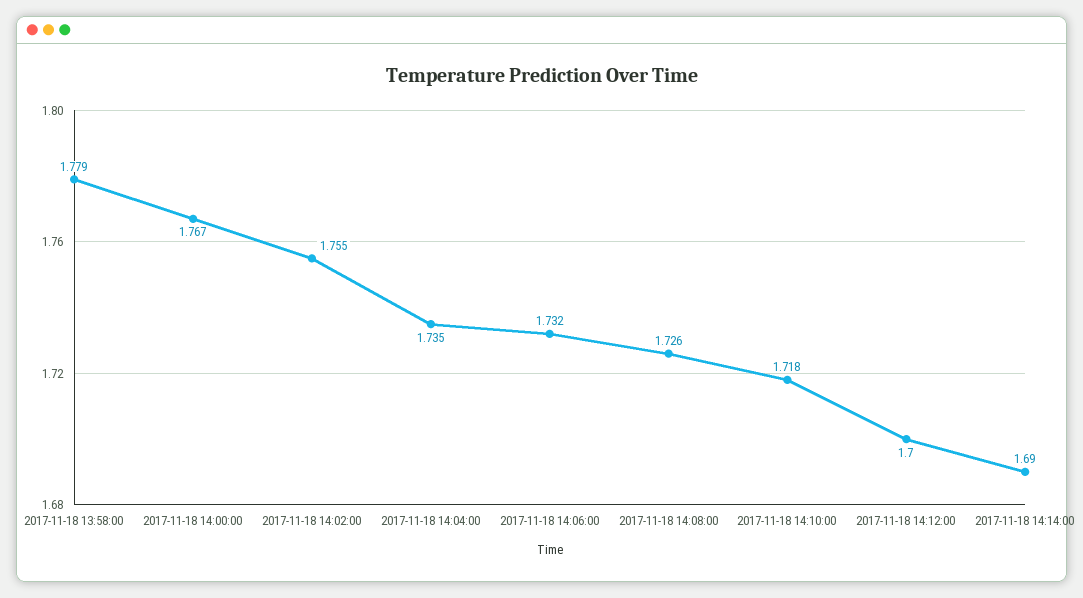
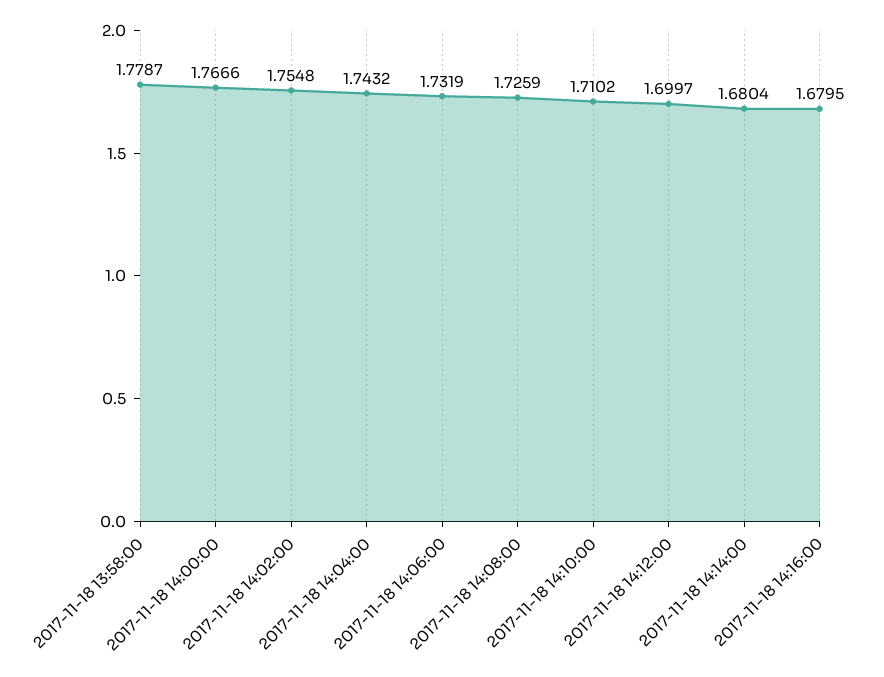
2017-11-18 14:04:00: 1.735 -> 1.7432
2017-11-18 14:10:00: 1.718 -> 1.7102
2017-11-18 14:14:00: 1.69 -> 1.6804
2017-11-18 14:16:00: none -> 1.6795

